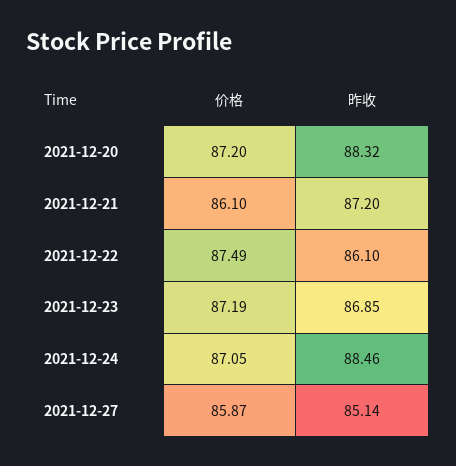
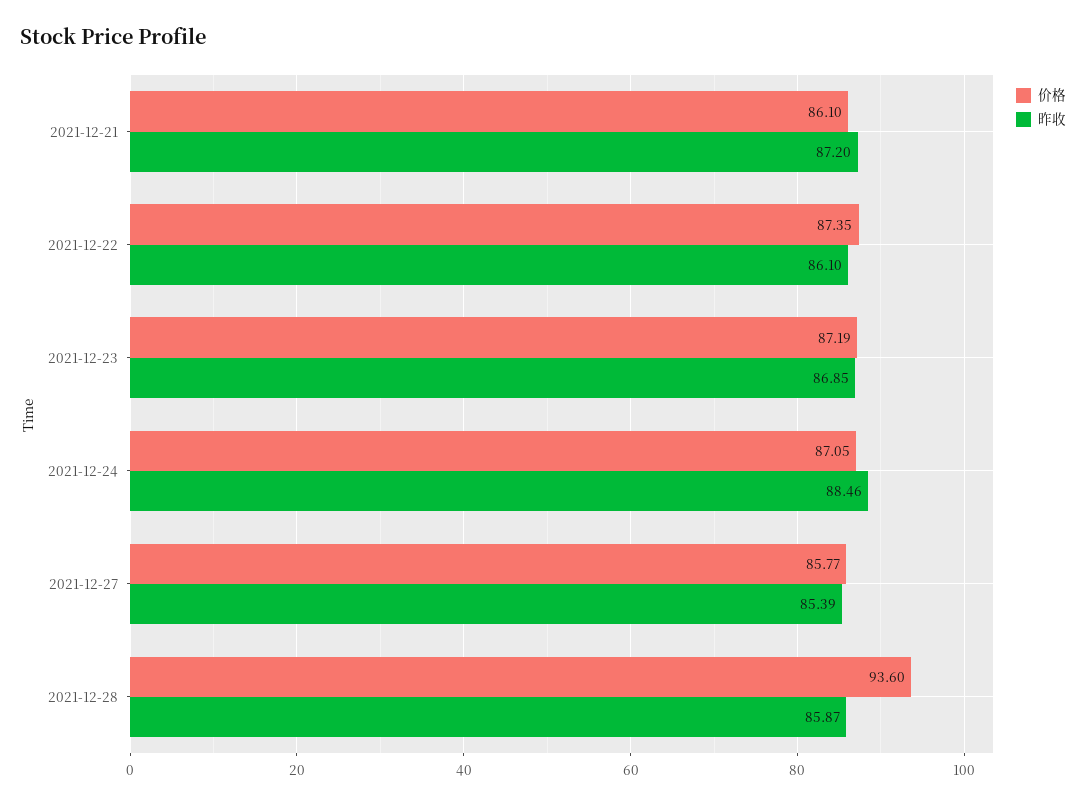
价格, 2021-12-20: 87.2 -> none
昨收, 2021-12-20: 88.32 -> none
价格, 2021-12-22: 87.49 -> 87.35
价格, 2021-12-27: 85.87 -> 85.77
昨收, 2021-12-27: 85.14 -> 85.39
价格, 2021-12-28: none -> 93.6
昨收, 2021-12-28: none -> 85.87

